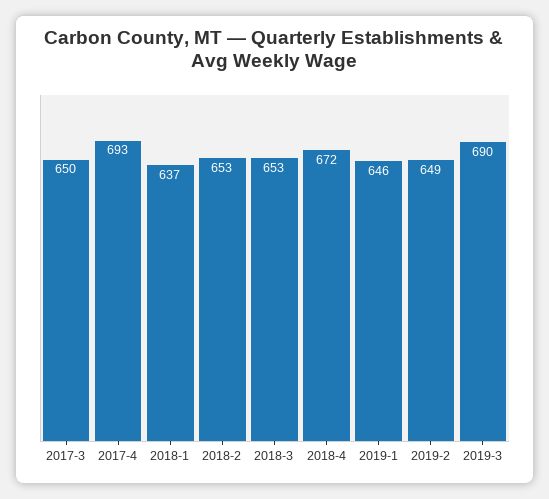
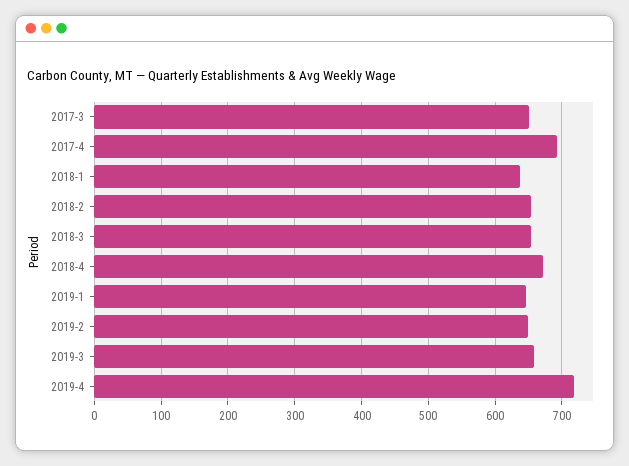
2019-3: 690 -> 660
2019-4: none -> 720

